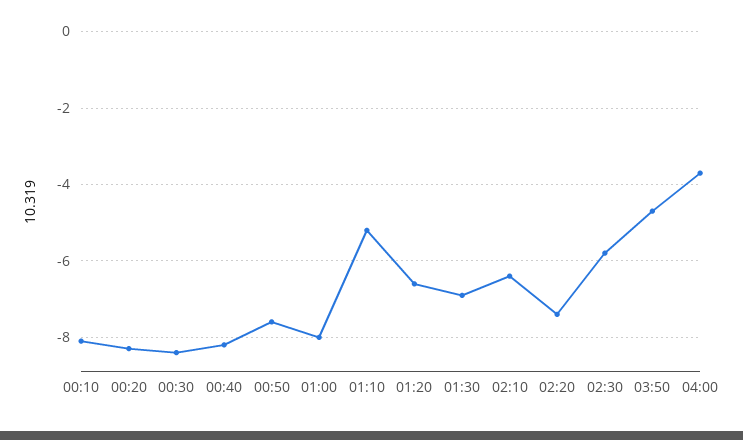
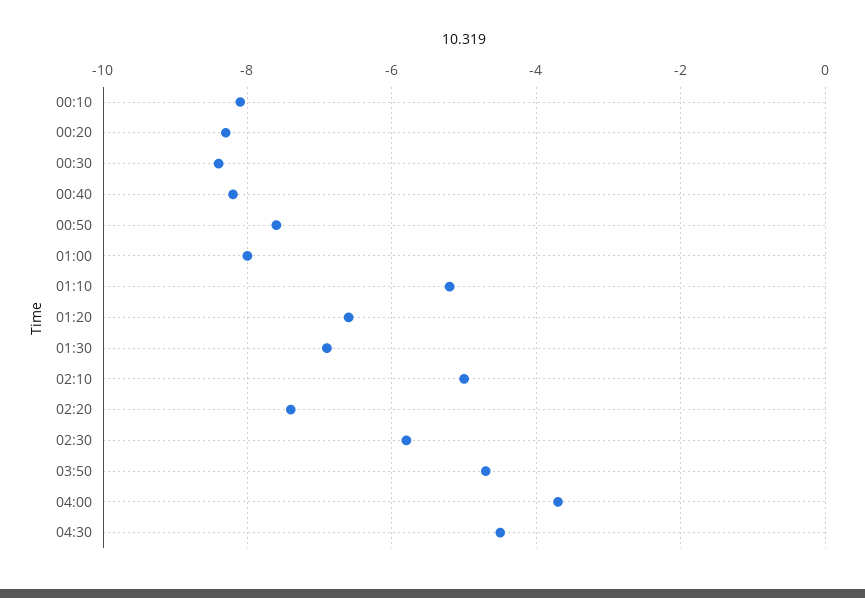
02:10: -6.5 -> -5
04:30: none -> -4.5

